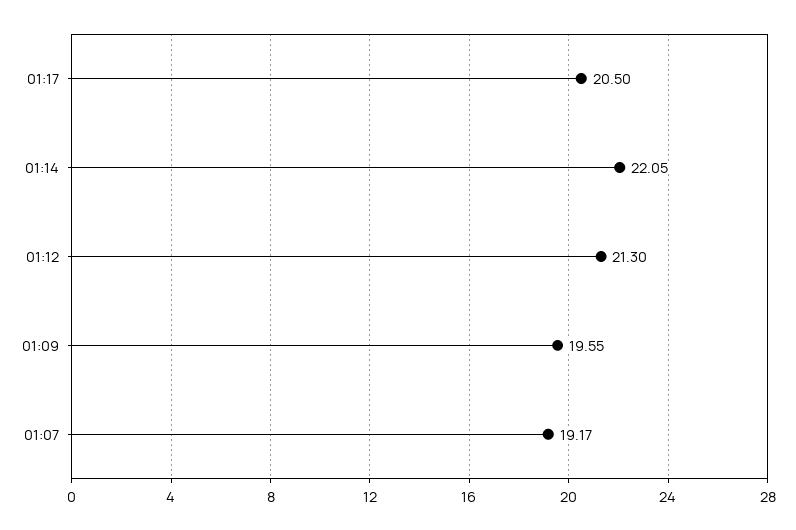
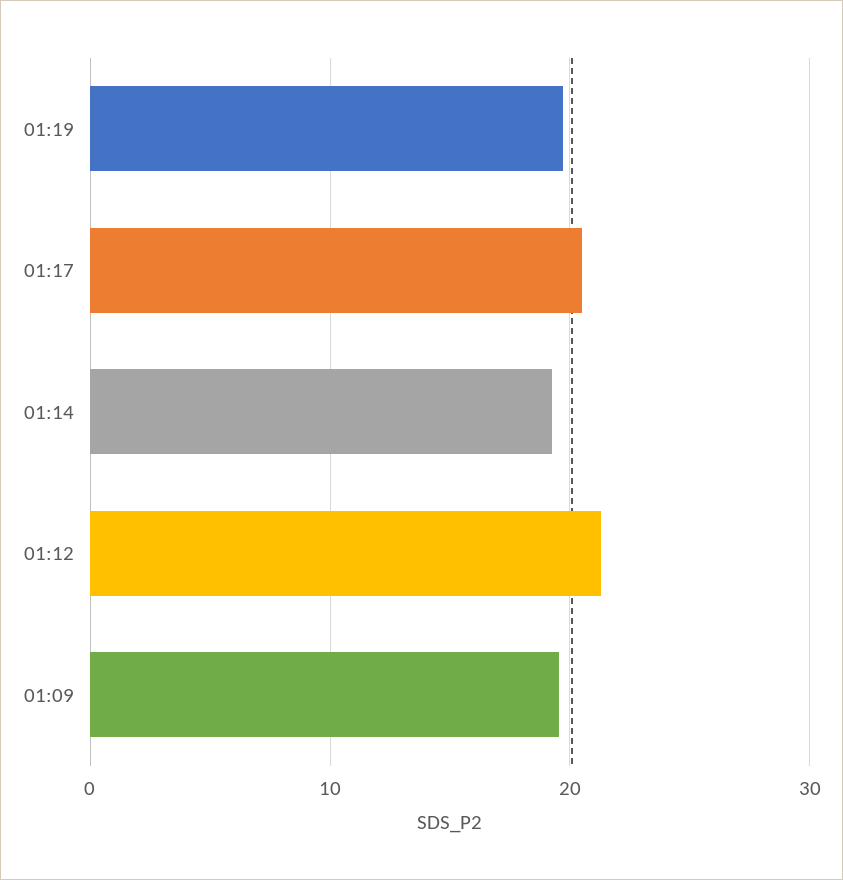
01:14: 22.05 -> 19
01:07: 19.17 -> none
01:19: none -> 20

